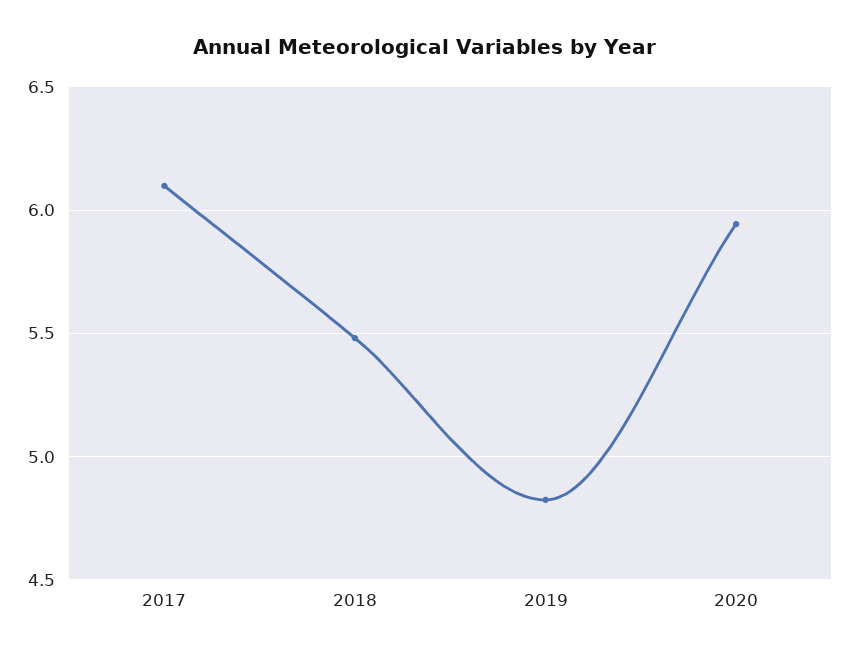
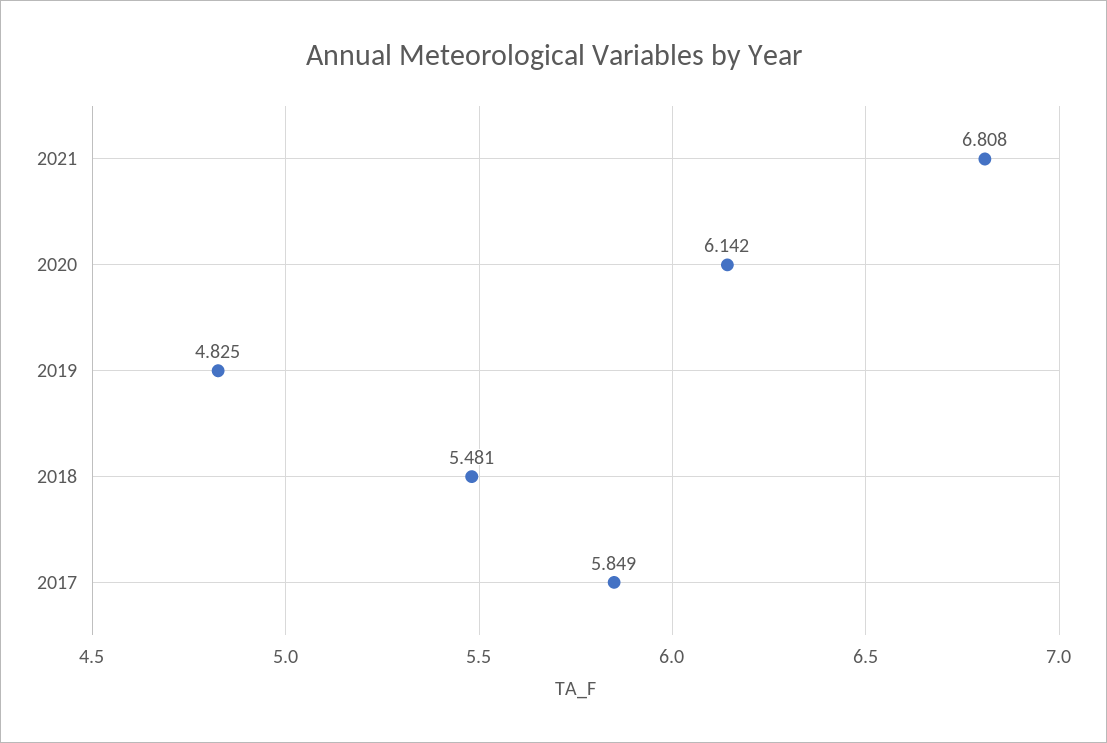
2017: 6.1 -> 5.849
2020: 5.95 -> 6.142
2021: none -> 6.808

